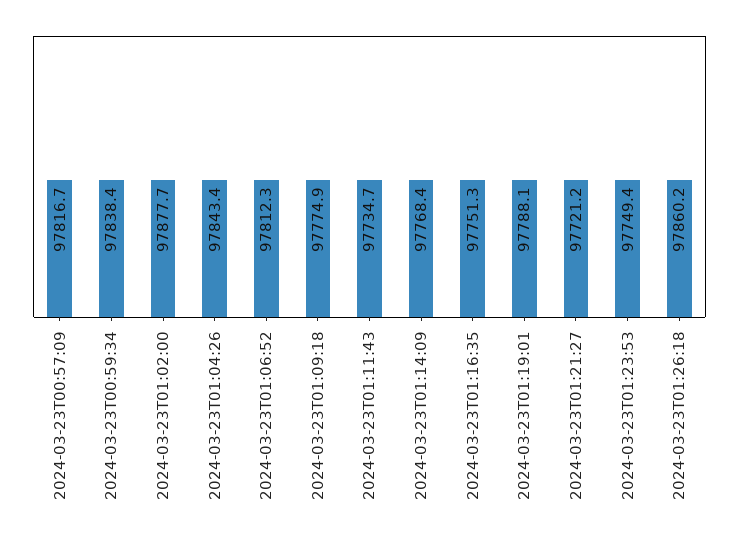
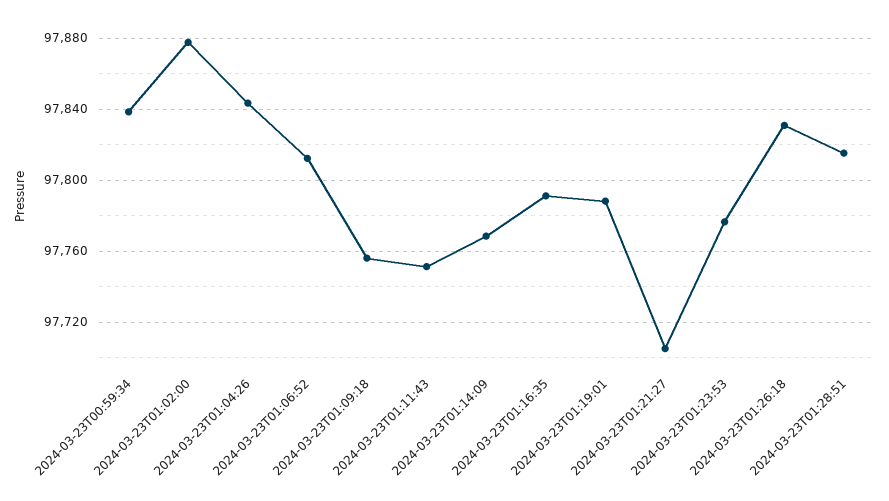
2024-03-23T00:57:09: 97816.7 -> none
2024-03-23T01:09:18: 97774.9 -> 97755
2024-03-23T01:11:43: 97734.7 -> 97750
2024-03-23T01:16:35: 97751.3 -> 97790
2024-03-23T01:21:27: 97721.2 -> 97705
2024-03-23T01:23:53: 97749.4 -> 97775
2024-03-23T01:26:18: 97860.2 -> 97830
2024-03-23T01:28:51: none -> 97815

